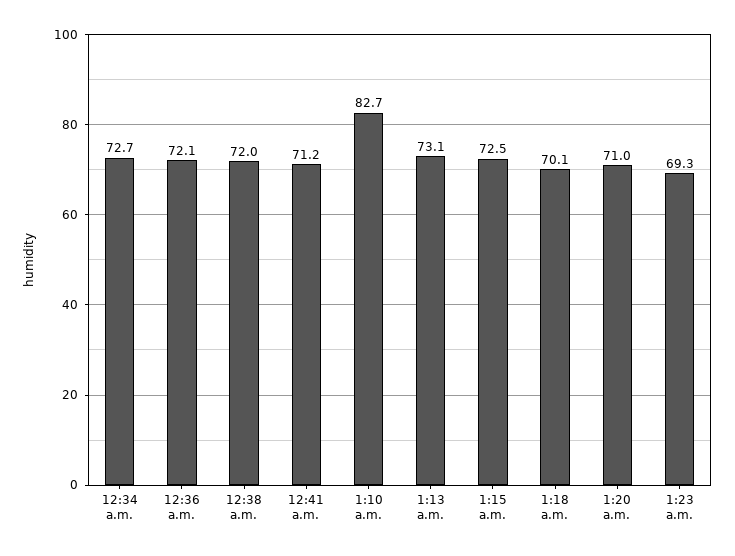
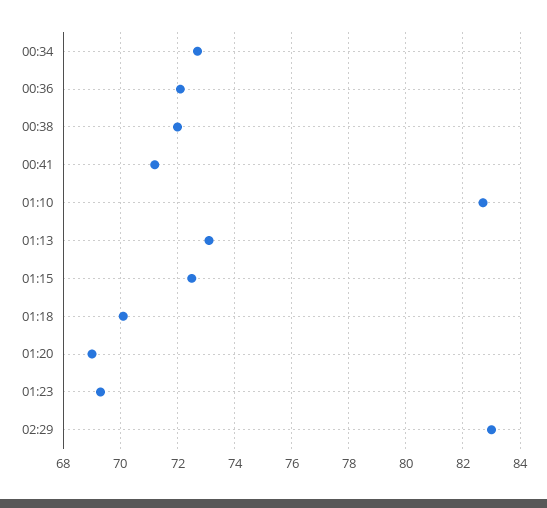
1:20 a.m.: 71 -> 69
02:29: none -> 83

